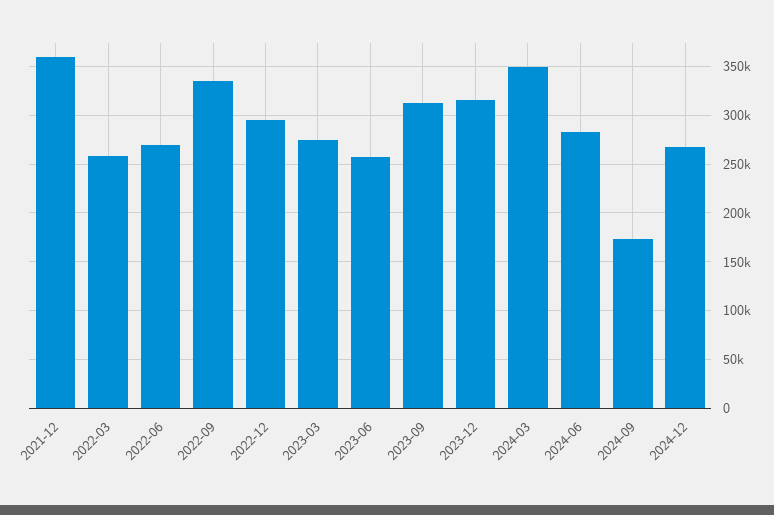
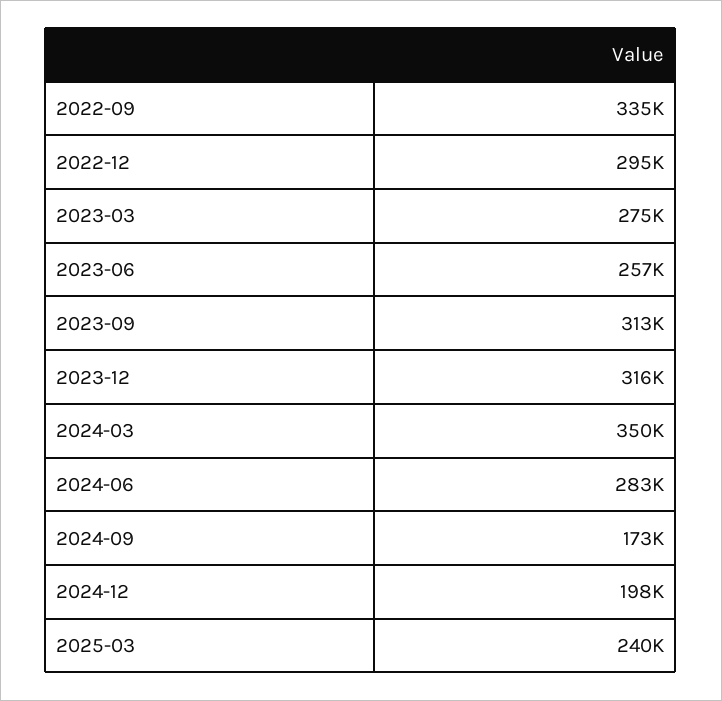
2021-12: 360000 -> none
2022-03: 260000 -> none
2022-06: 270000 -> none
2024-12: 270000 -> 198000
2025-03: none -> 240000

